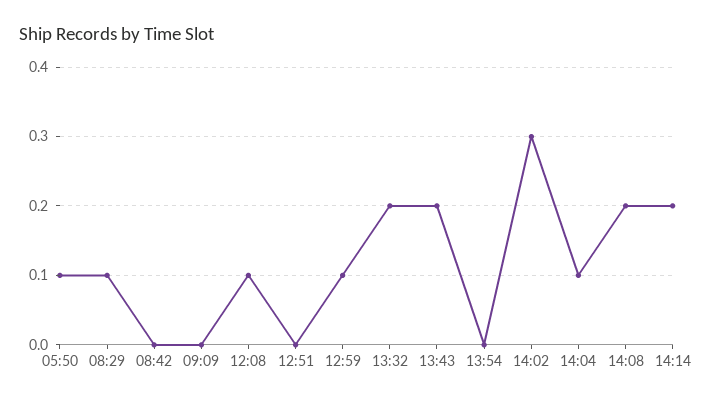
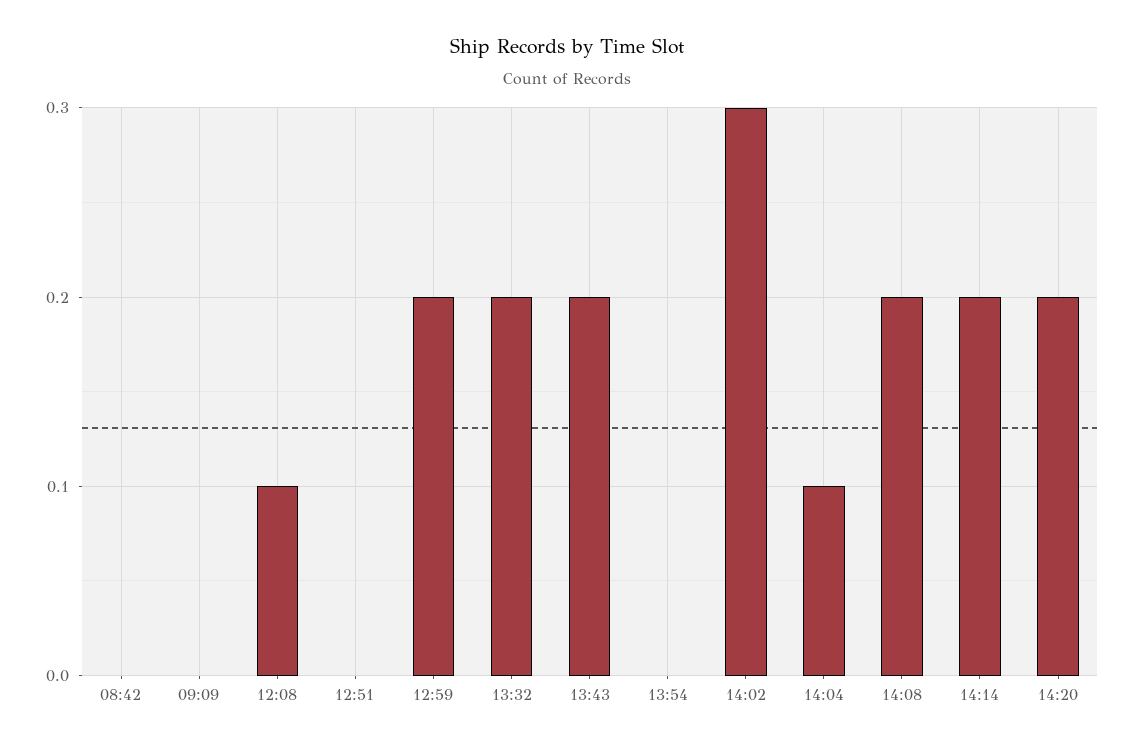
05:50: 0.1 -> none
08:29: 0.1 -> none
12:59: 0.1 -> 0.2
14:20: none -> 0.2

